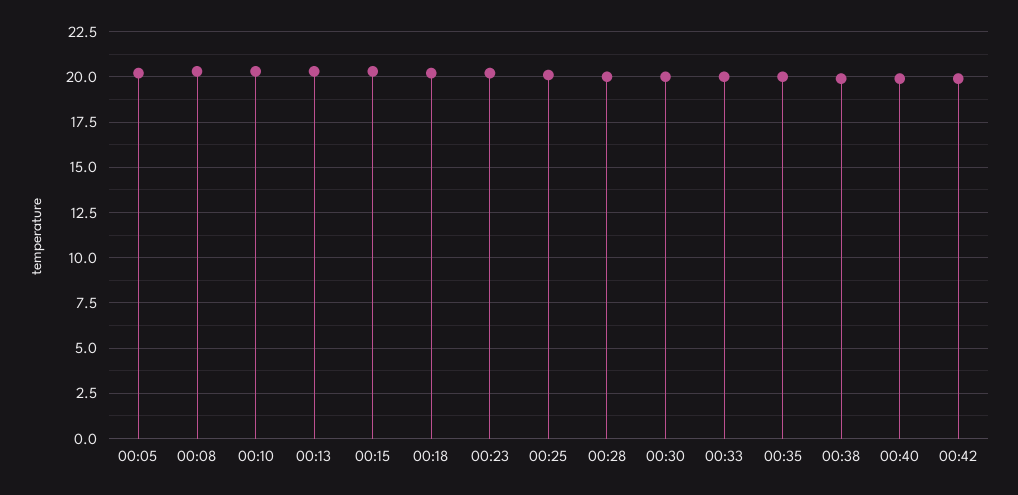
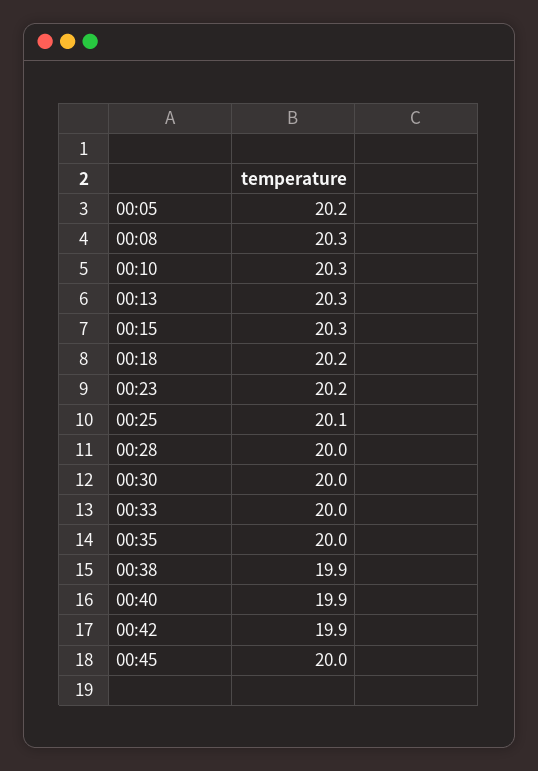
00:45: none -> 20

